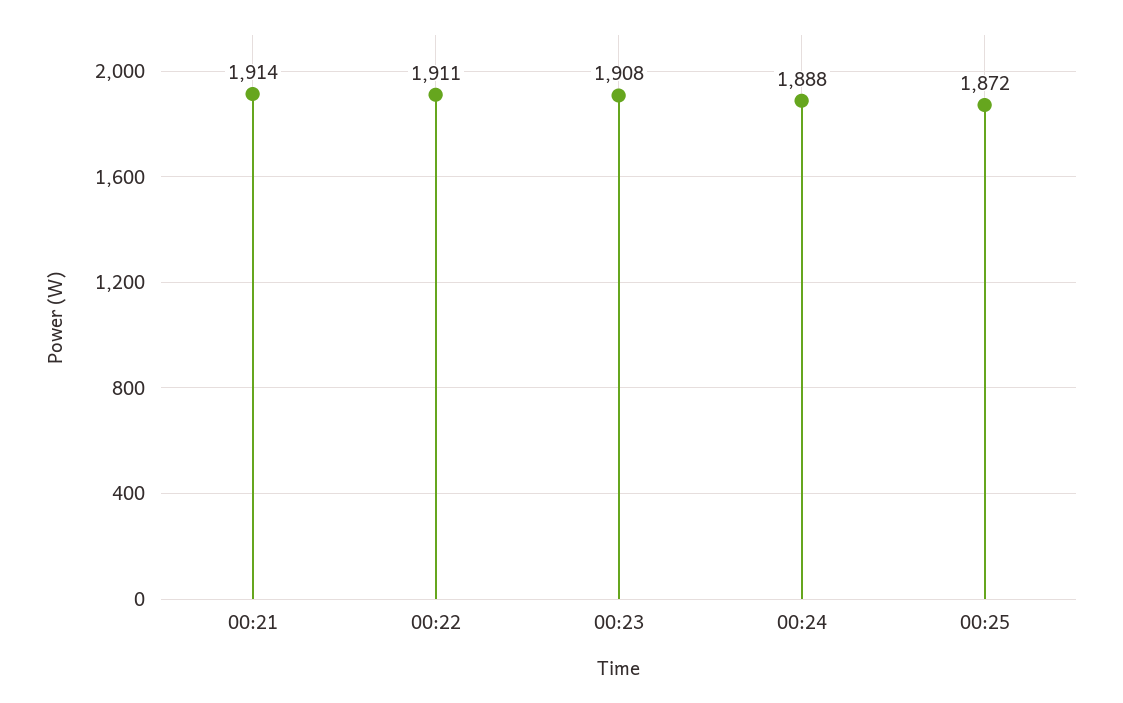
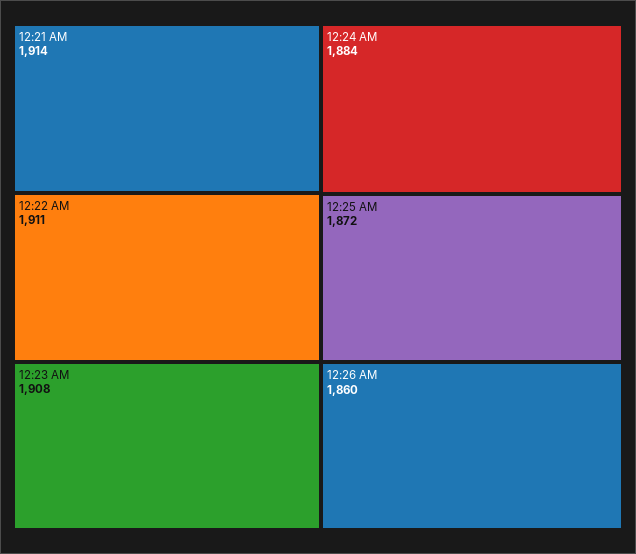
00:24: 1888 -> 1884
12:26 AM: none -> 1860

